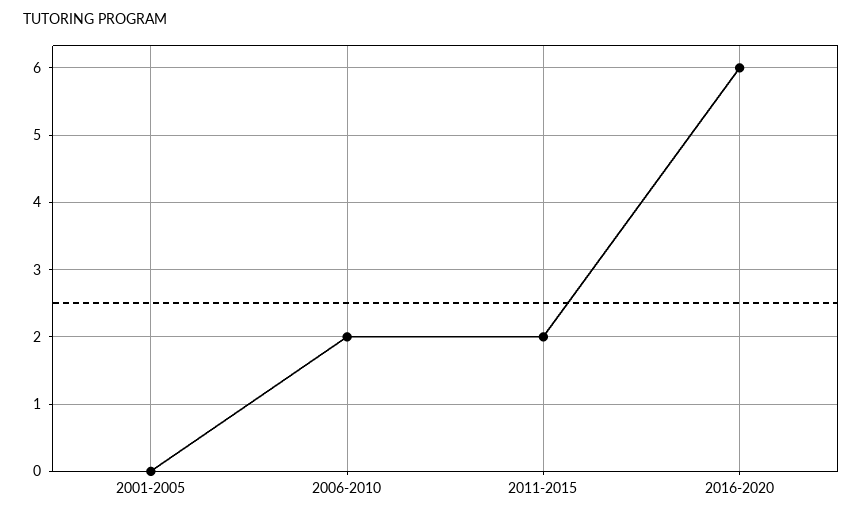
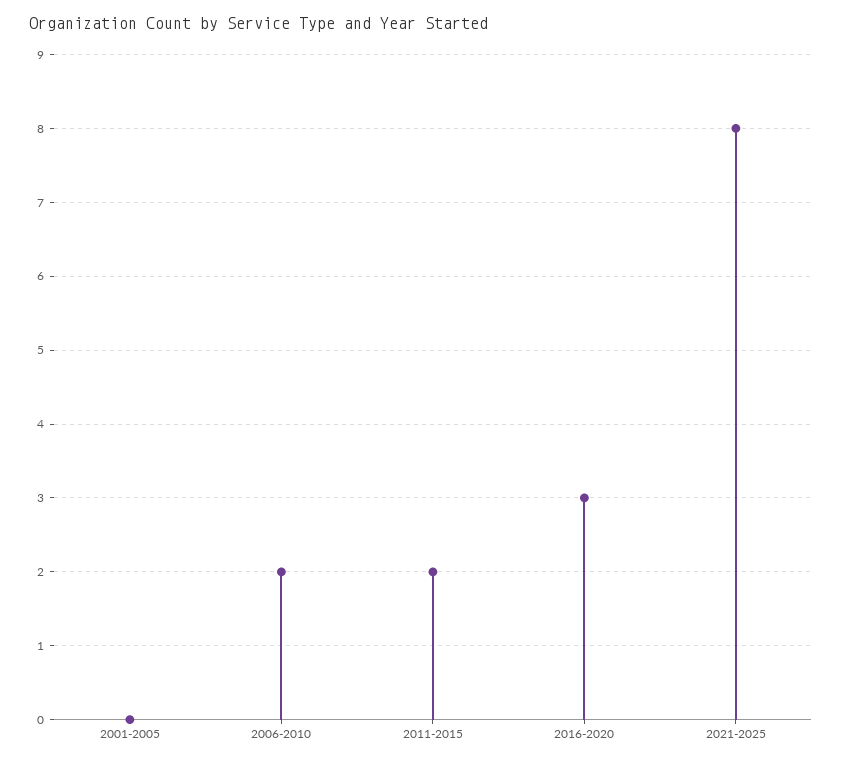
2016-2020: 6 -> 3
2021-2025: none -> 8

